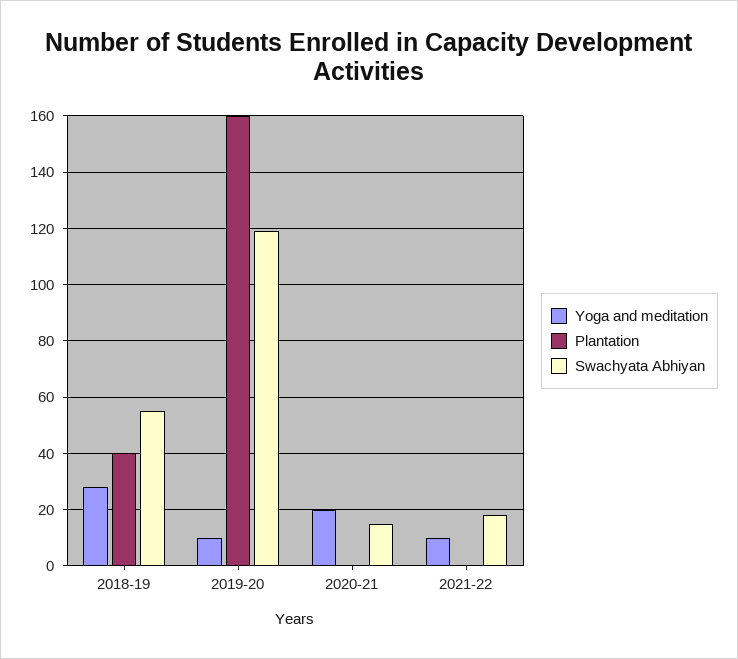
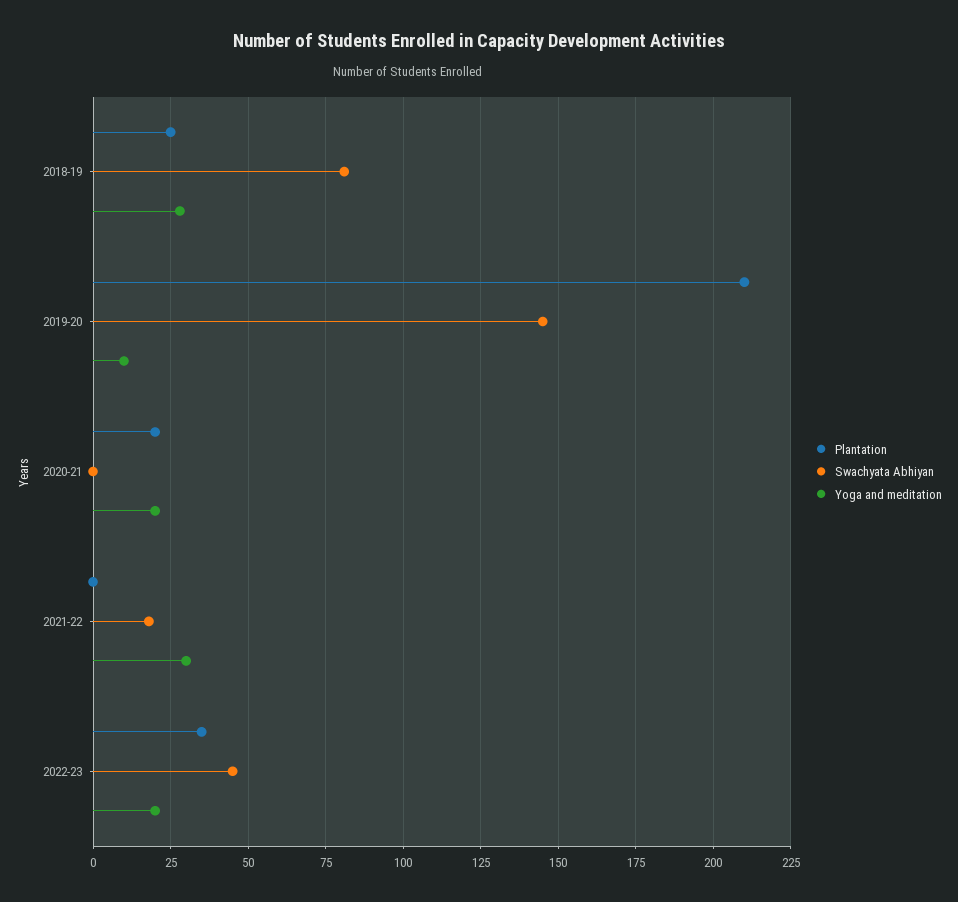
Plantation, 2018-19: 40 -> 25
Swachyata Abhiyan, 2018-19: 55 -> 80
Plantation, 2019-20: 160 -> 210
Swachyata Abhiyan, 2019-20: 120 -> 145
Plantation, 2020-21: 0 -> 20
Swachyata Abhiyan, 2020-21: 15 -> 0
Yoga and meditation, 2021-22: 10 -> 30
Plantation, 2022-23: none -> 35
Swachyata Abhiyan, 2022-23: none -> 45
Yoga and meditation, 2022-23: none -> 20

